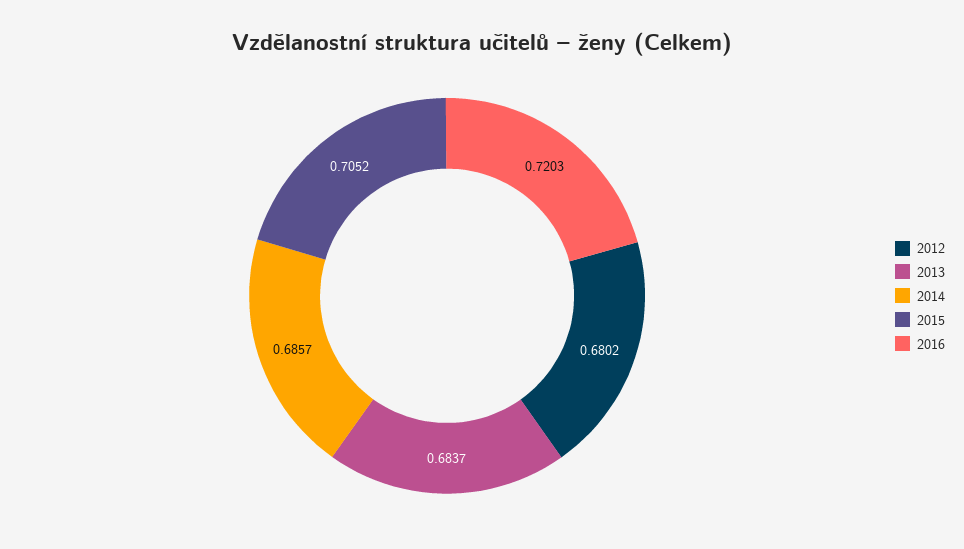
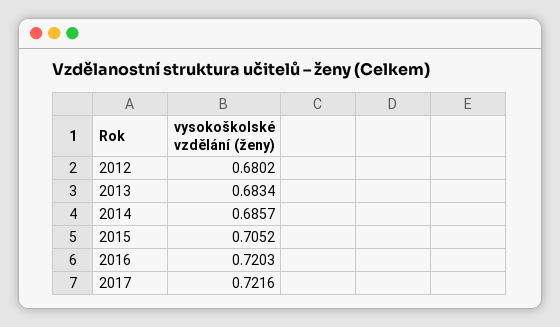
2013: 0.6837 -> 0.6834
2017: none -> 0.7216

